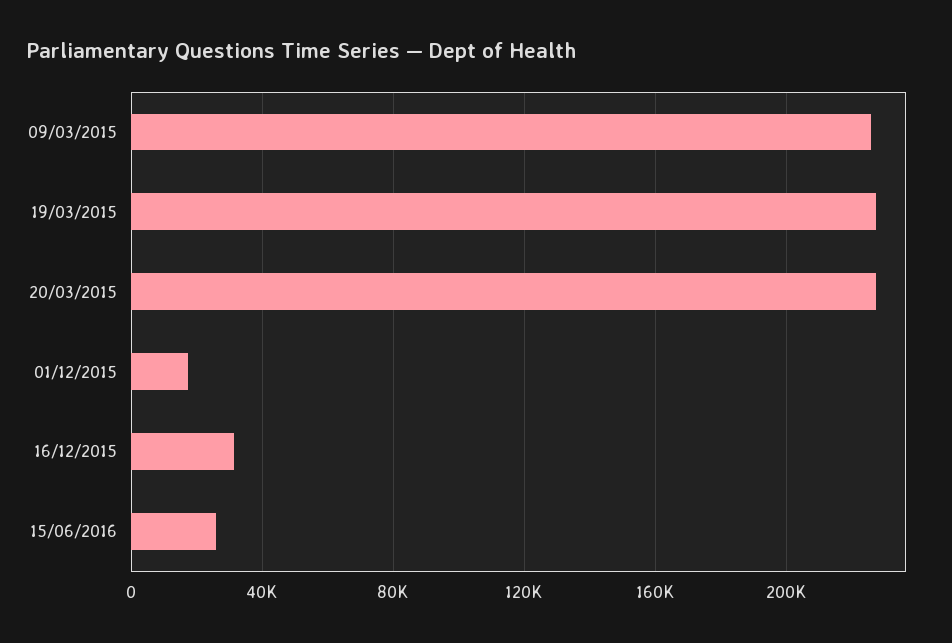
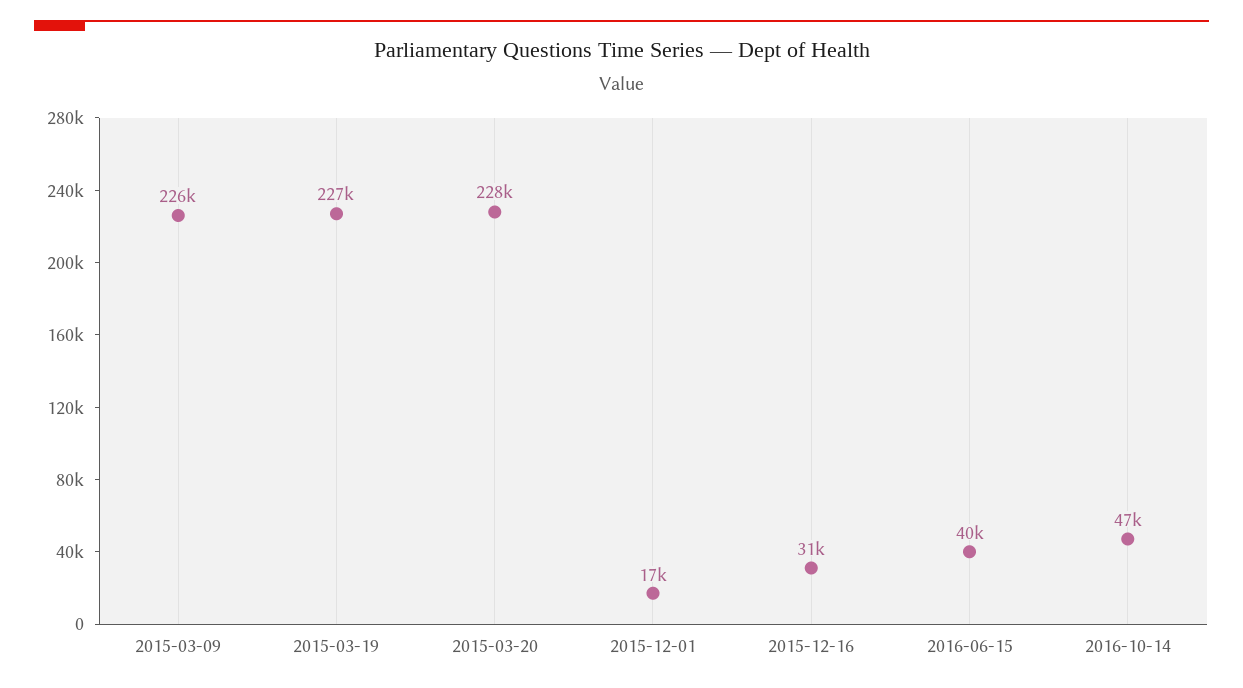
15/06/2016: 25000 -> 40000
2016-10-14: none -> 47000

